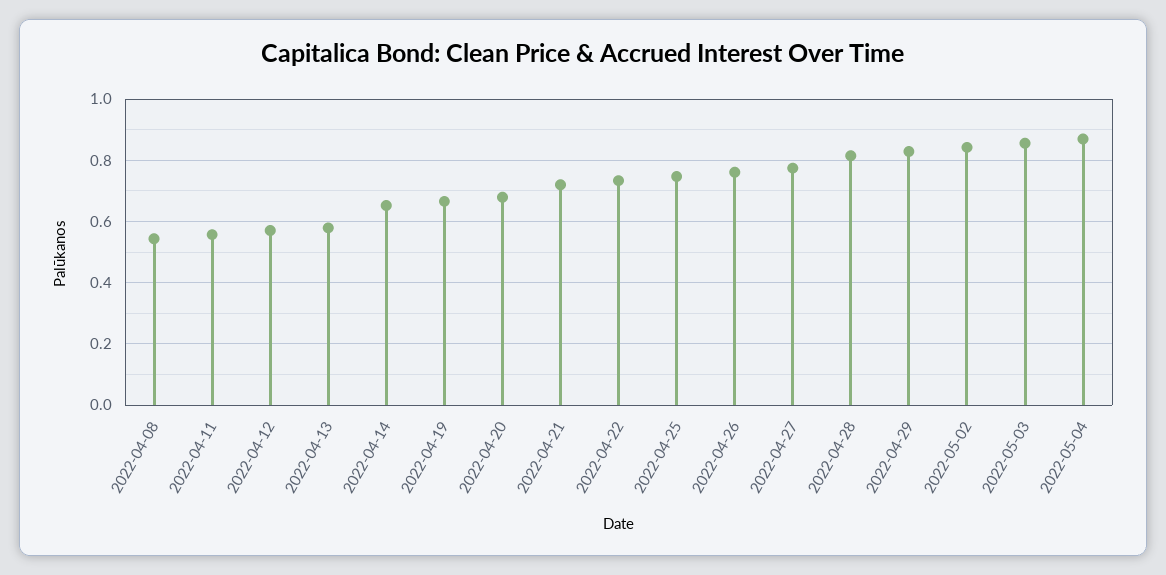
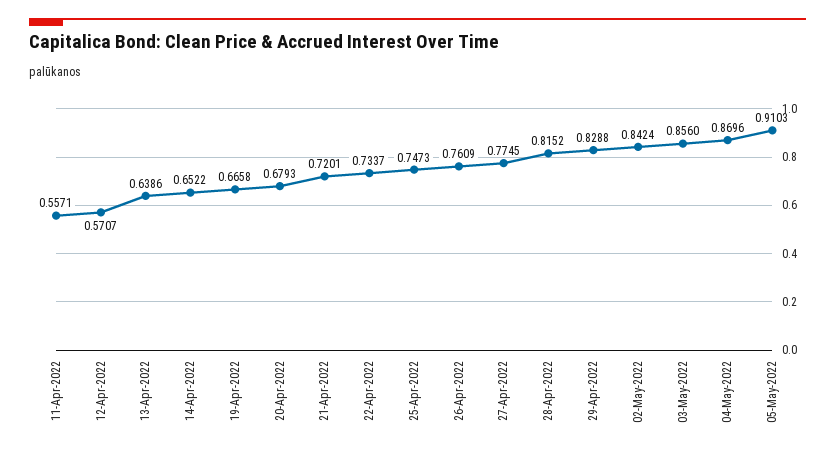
2022-04-08: 0.54 -> none
2022-04-13: 0.58 -> 0.6386
05-May-2022: none -> 0.9103

